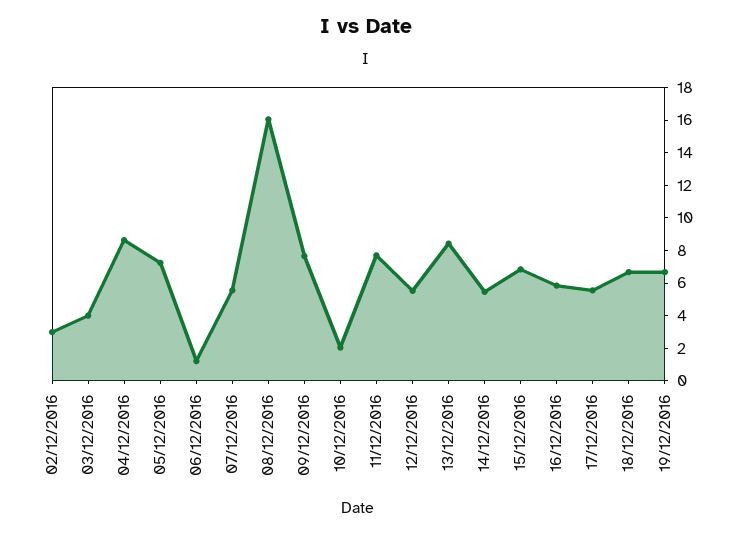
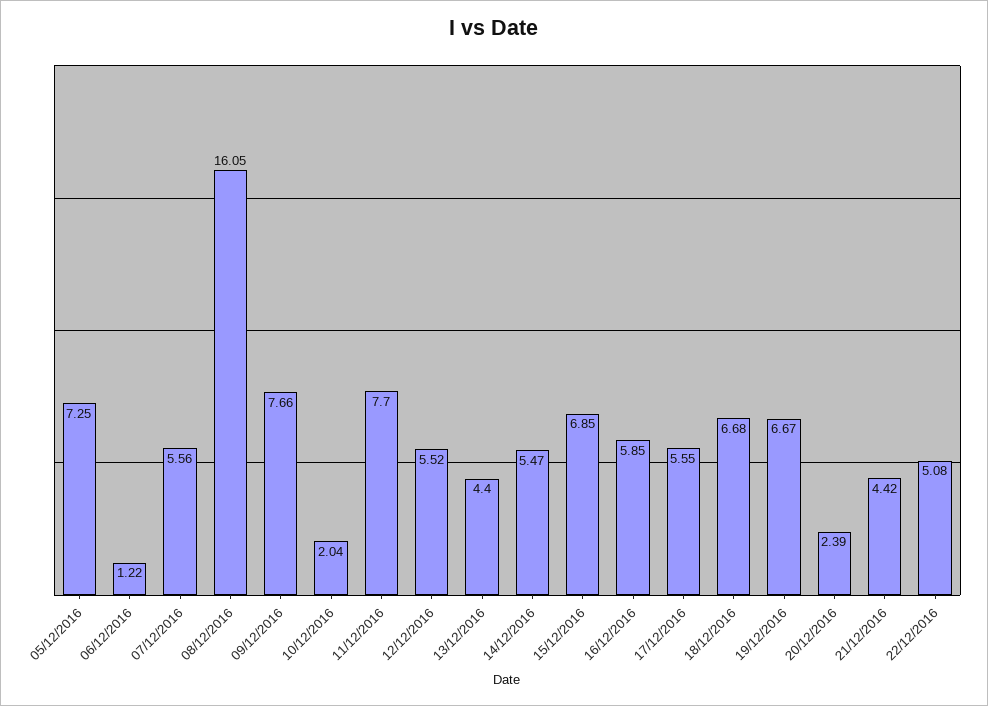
02/12/2016: 3 -> none
03/12/2016: 4 -> none
04/12/2016: 8.5 -> none
13/12/2016: 8.5 -> 4.4
20/12/2016: none -> 2.39
21/12/2016: none -> 4.42
22/12/2016: none -> 5.08

